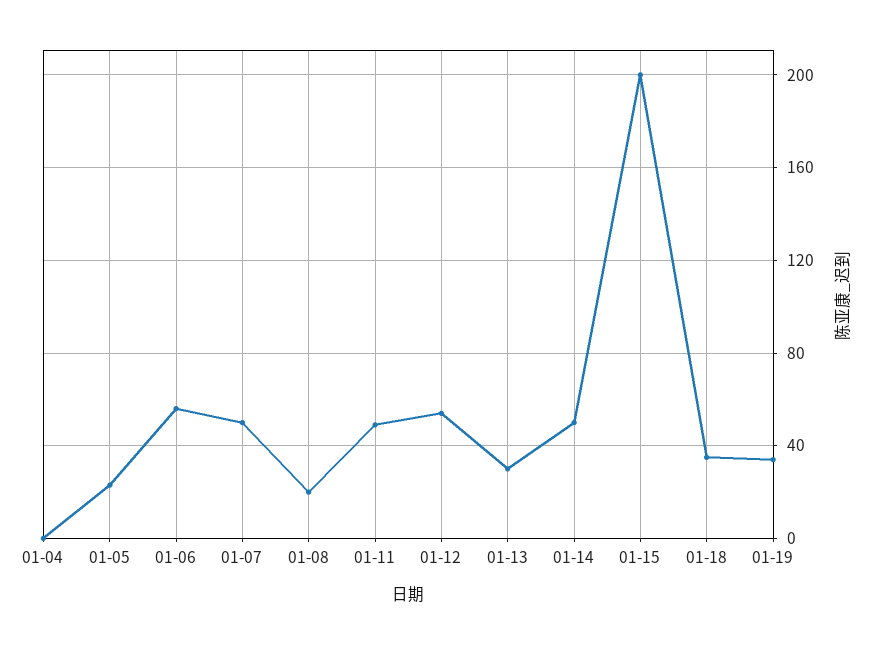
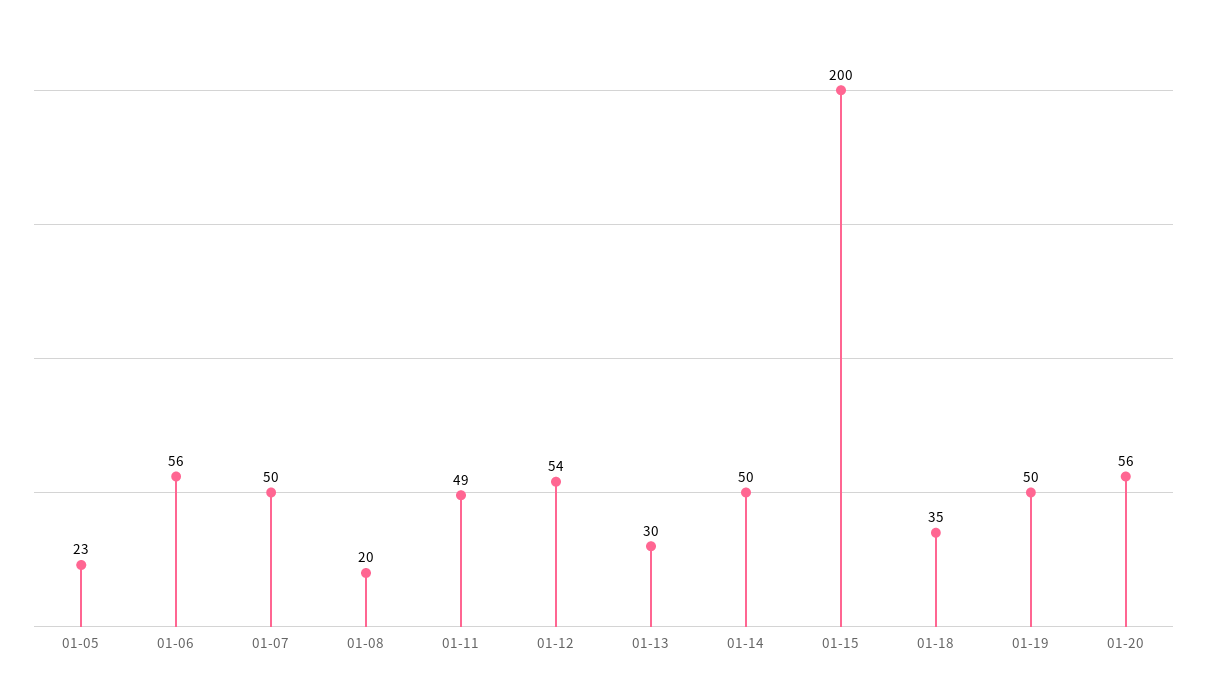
01-04: 0 -> none
01-19: 35 -> 50
01-20: none -> 56

